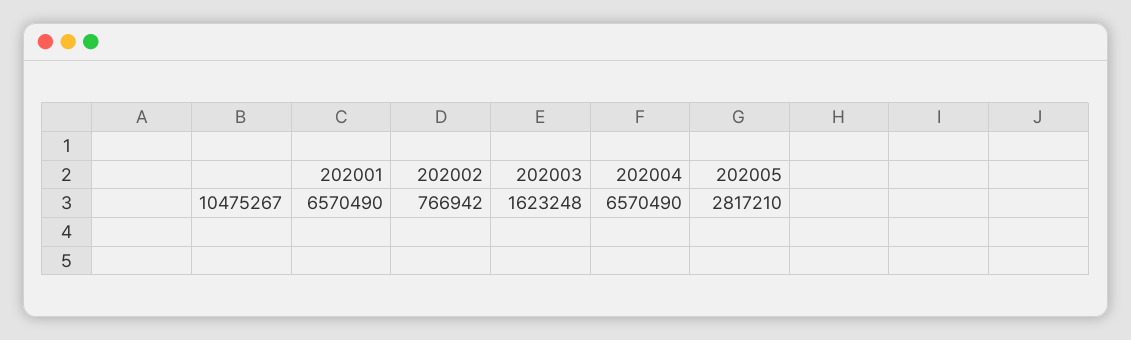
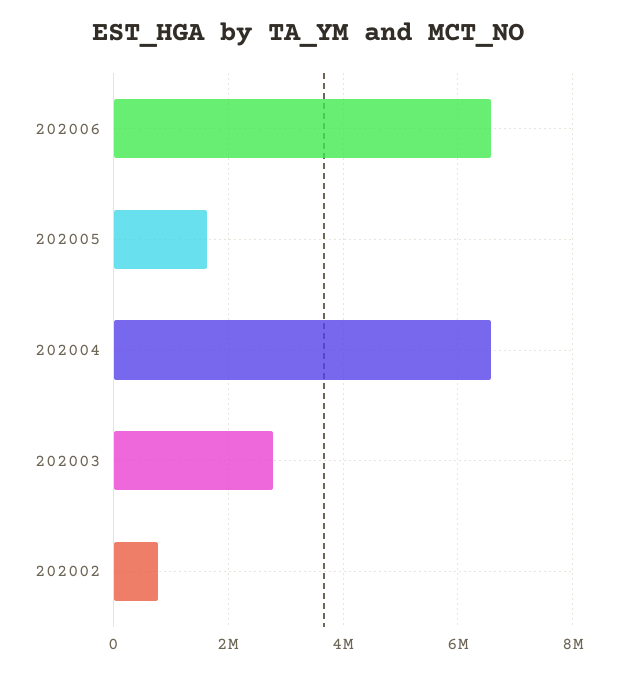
202001: 6570490 -> none
202003: 1623248 -> 2800000
202005: 2817210 -> 1600000
202006: none -> 6600000

